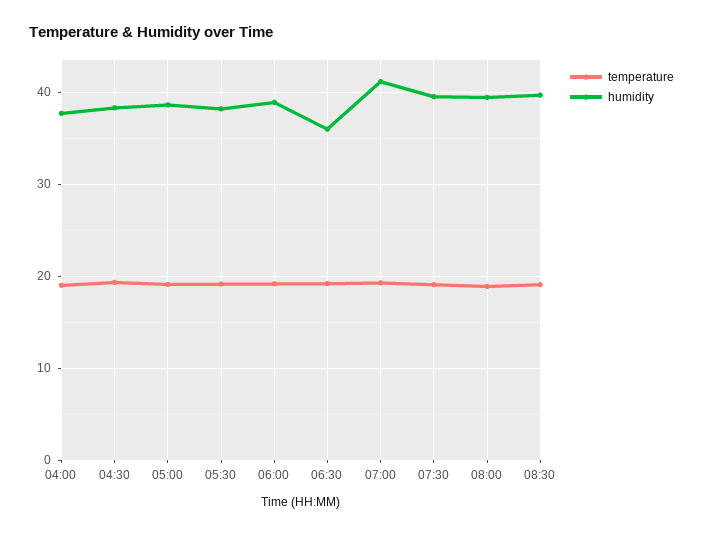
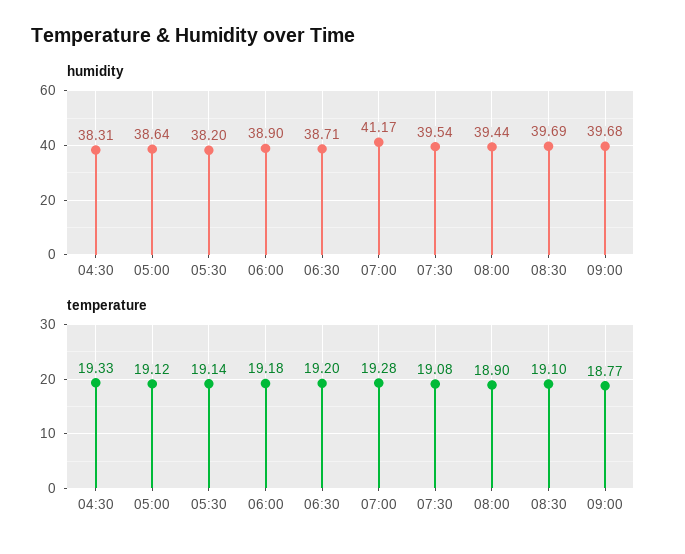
temperature, 04:00: 19 -> none
humidity, 04:00: 38 -> none
humidity, 06:30: 36 -> 38.71
humidity, 09:00: none -> 39.68
temperature, 09:00: none -> 18.77

